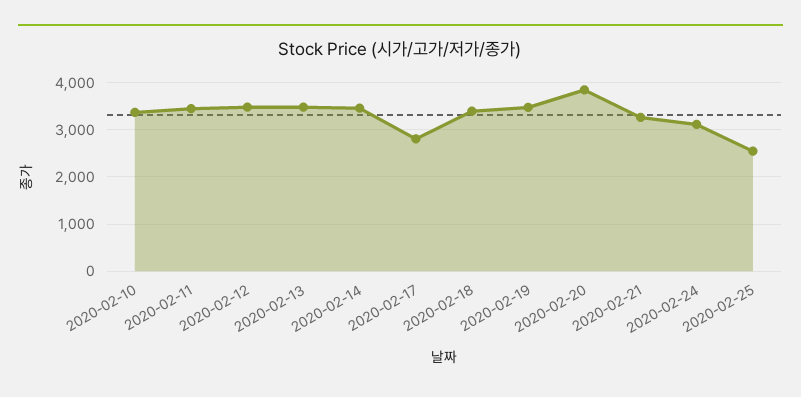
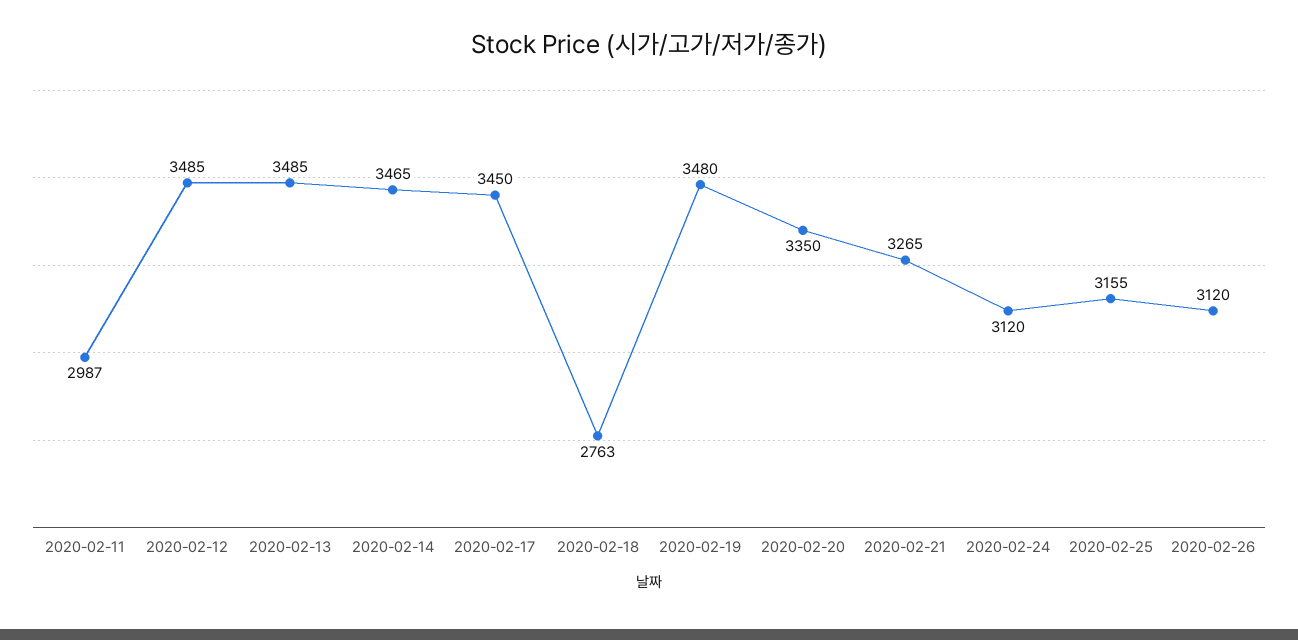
2020-02-10: 3400 -> none
2020-02-11: 3400 -> 2987
2020-02-17: 2800 -> 3450
2020-02-18: 3400 -> 2763
2020-02-20: 3800 -> 3350
2020-02-25: 2600 -> 3155
2020-02-26: none -> 3120

